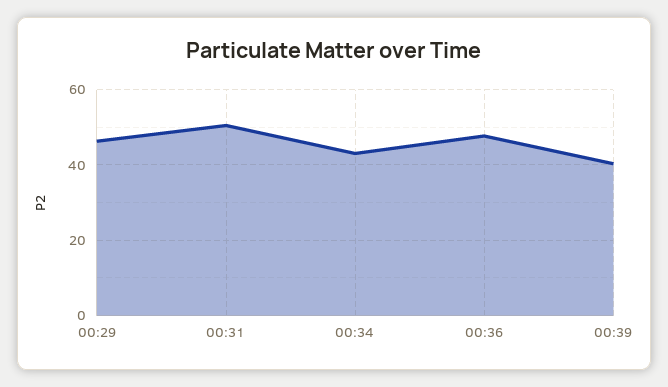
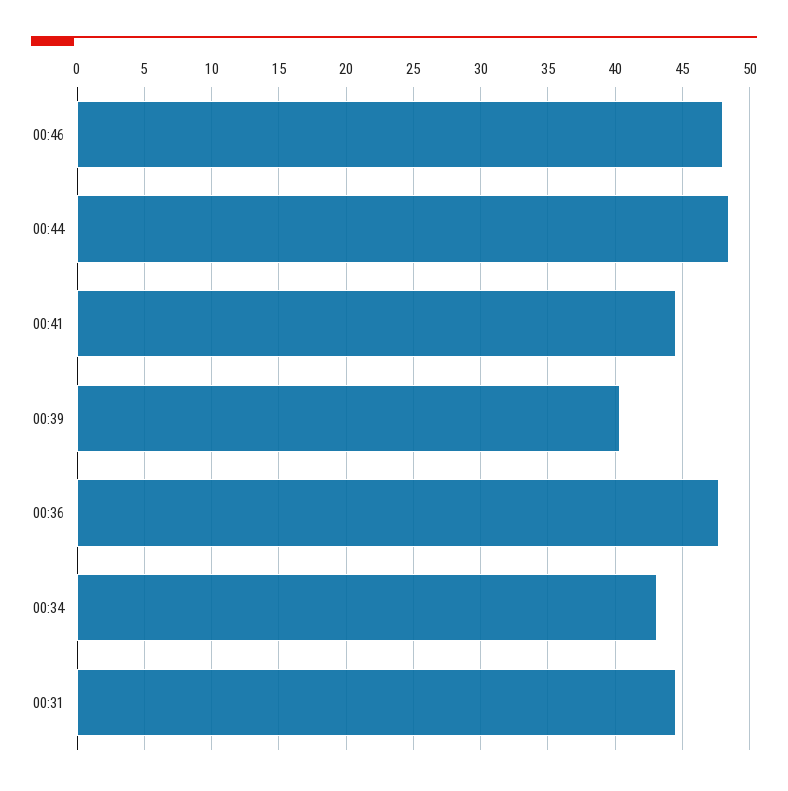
00:29: 46 -> none
00:31: 50 -> 44.5
00:46: none -> 48
00:44: none -> 48.5
00:41: none -> 44.5

